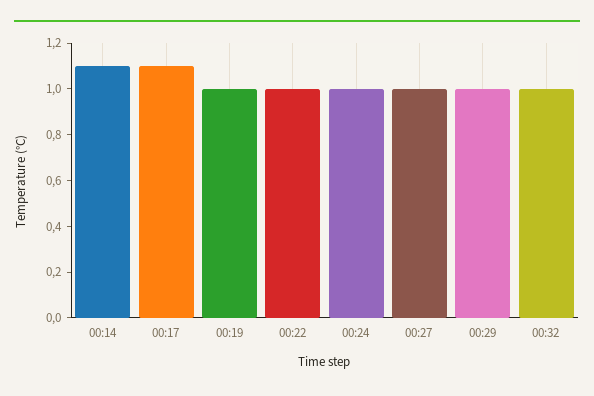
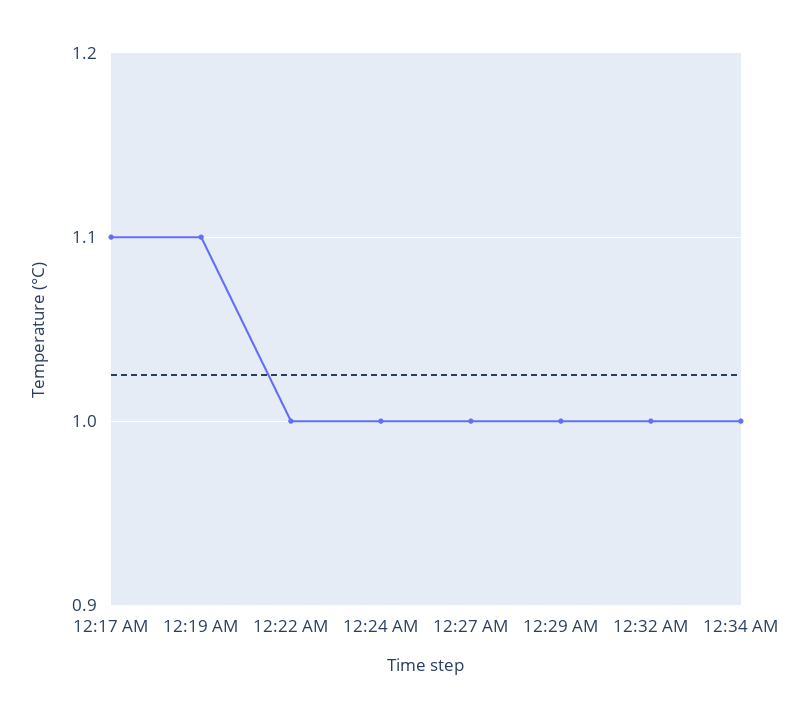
00:14: 1.1 -> none
00:19: 1 -> 1.1
12:34 AM: none -> 1

